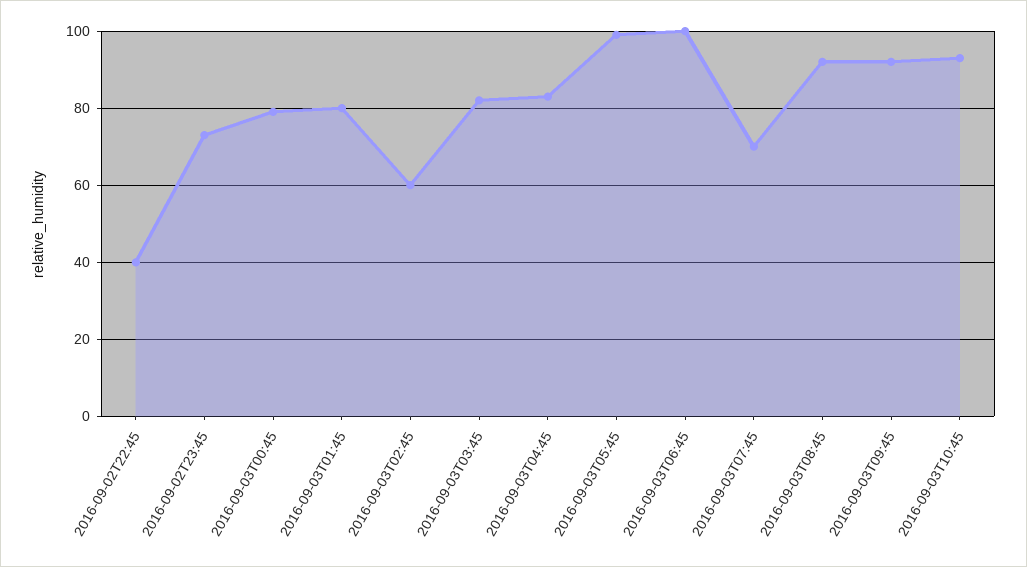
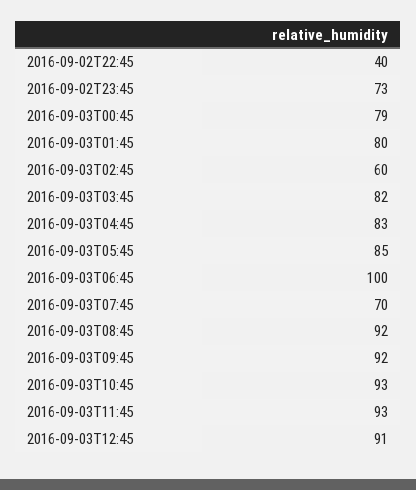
2016-09-03T05:45: 100 -> 85
2016-09-03T11:45: none -> 93
2016-09-03T12:45: none -> 91

